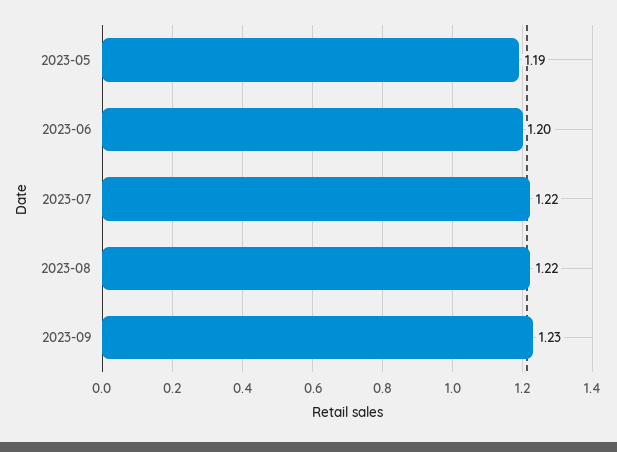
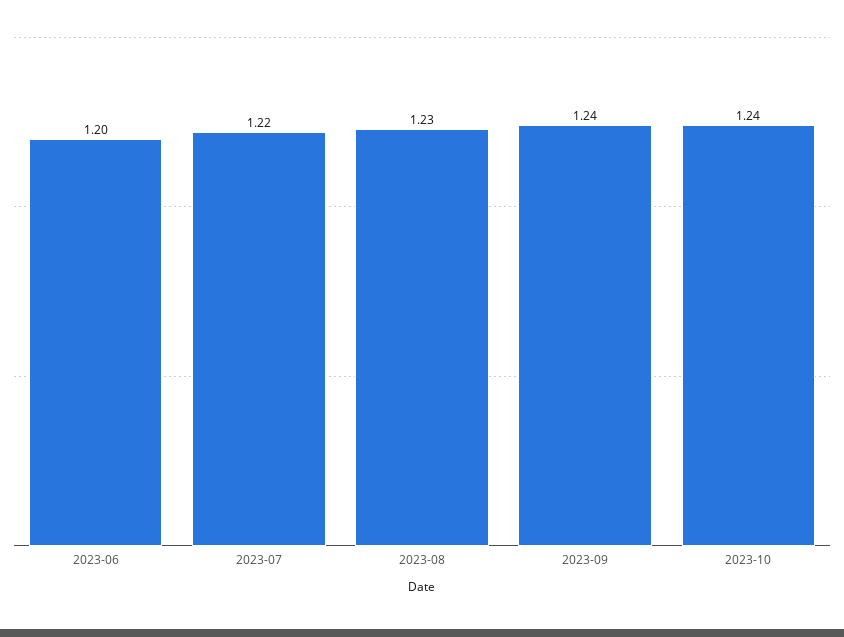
2023-05: 1.19 -> none
2023-08: 1.22 -> 1.23
2023-09: 1.23 -> 1.24
2023-10: none -> 1.24

